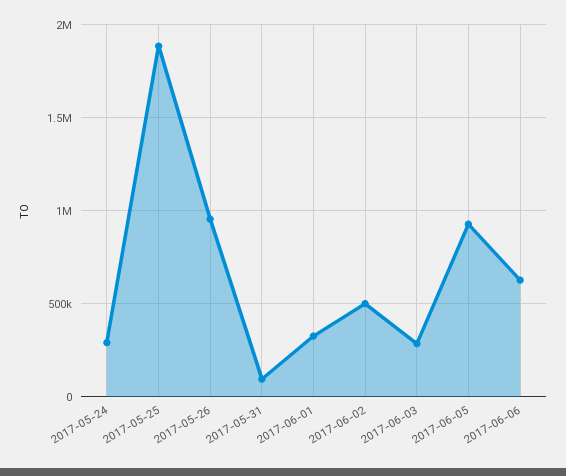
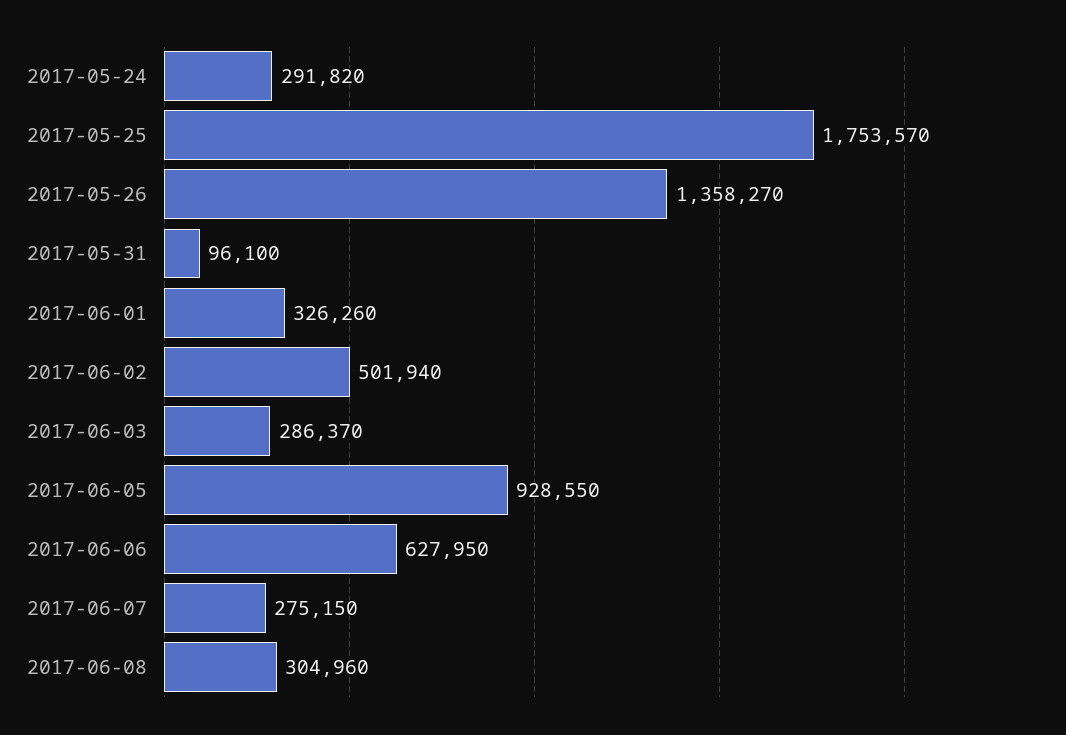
2017-05-25: 1900000 -> 1753570
2017-05-26: 950000 -> 1358270
2017-06-07: none -> 275150
2017-06-08: none -> 304960

